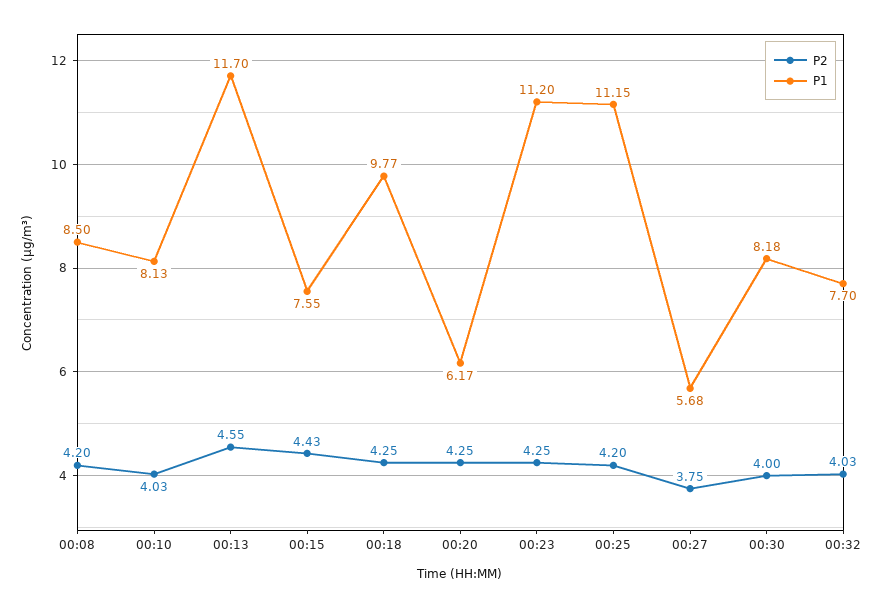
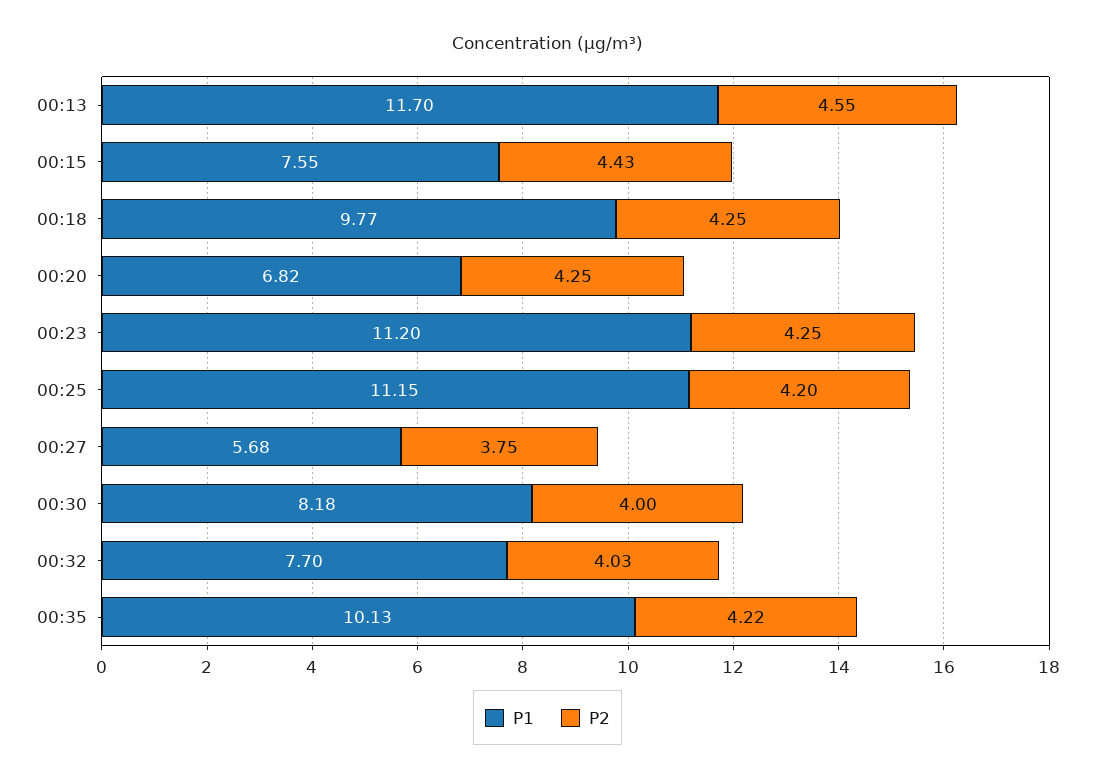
P2, 00:08: 4.2 -> none
P1, 00:08: 8.5 -> none
P2, 00:10: 4.03 -> none
P1, 00:10: 8.13 -> none
P1, 00:20: 6.17 -> 6.82
P1, 00:35: none -> 10.13
P2, 00:35: none -> 4.22

